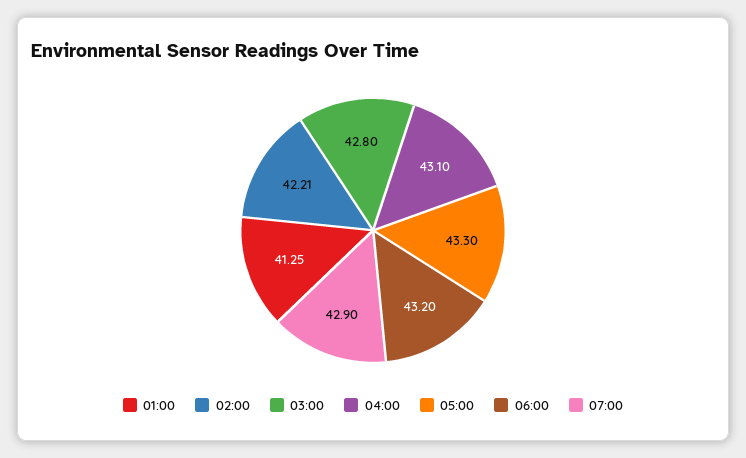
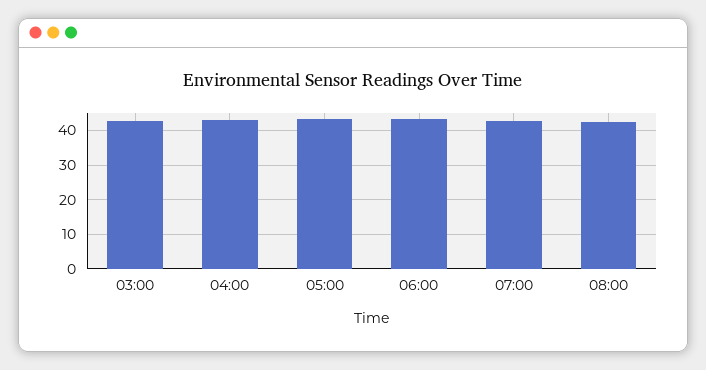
01:00: 41.25 -> none
02:00: 42.21 -> none
08:00: none -> 42

